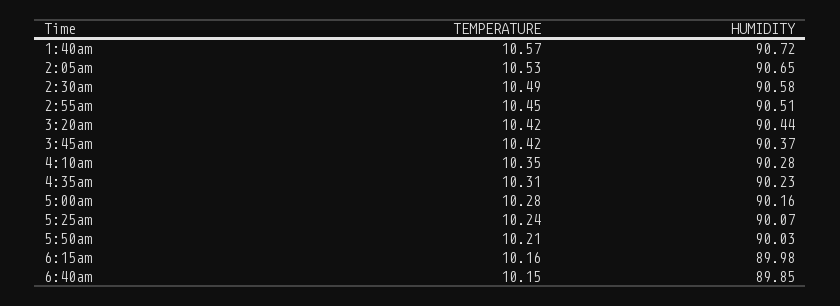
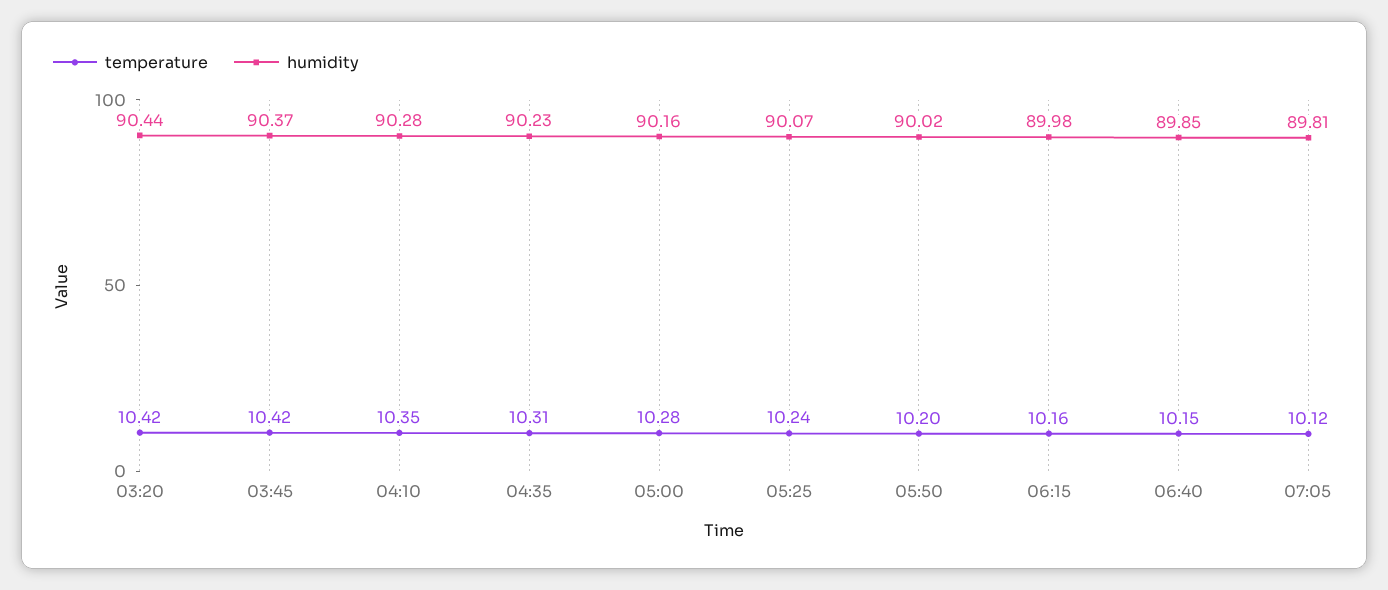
TEMPERATURE, 1:40am: 10.57 -> none
HUMIDITY, 1:40am: 90.72 -> none
TEMPERATURE, 2:05am: 10.53 -> none
HUMIDITY, 2:05am: 90.65 -> none
TEMPERATURE, 2:30am: 10.49 -> none
HUMIDITY, 2:30am: 90.58 -> none
TEMPERATURE, 2:55am: 10.45 -> none
HUMIDITY, 2:55am: 90.51 -> none
TEMPERATURE, 5:50am: 10.21 -> 10.2
HUMIDITY, 5:50am: 90.03 -> 90.02
TEMPERATURE, 07:05: none -> 10.12
HUMIDITY, 07:05: none -> 89.81

